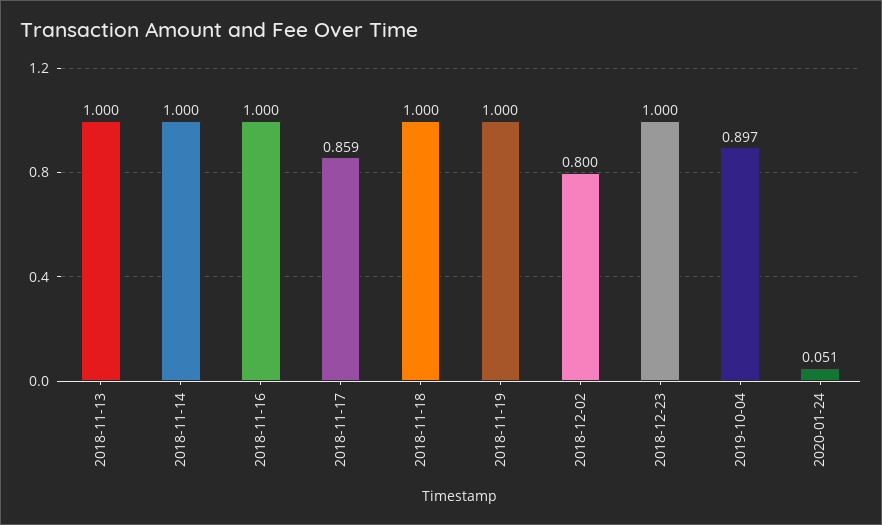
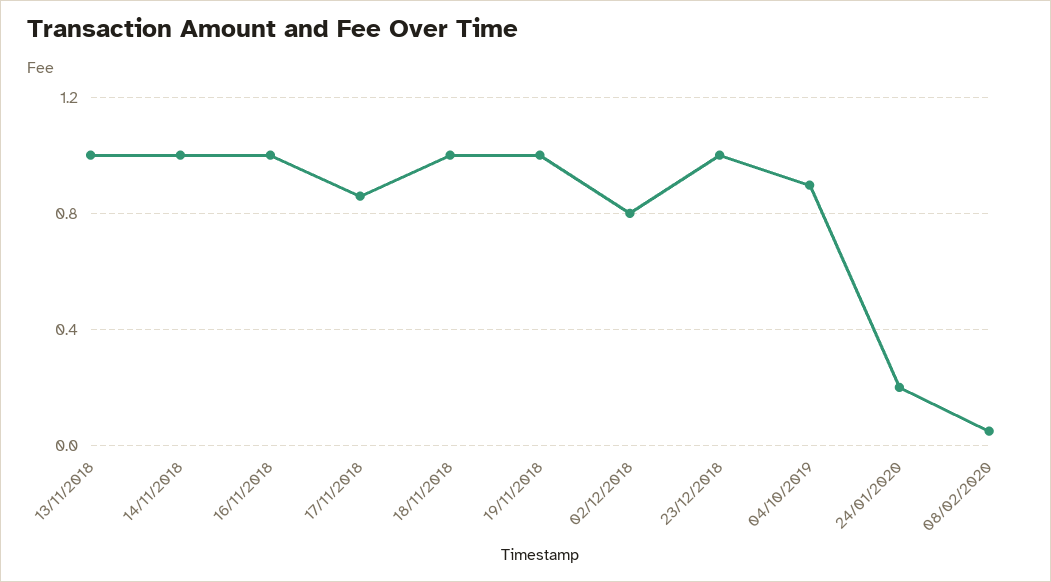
2020-01-24: 0.051 -> 0.2
08/02/2020: none -> 0.05

